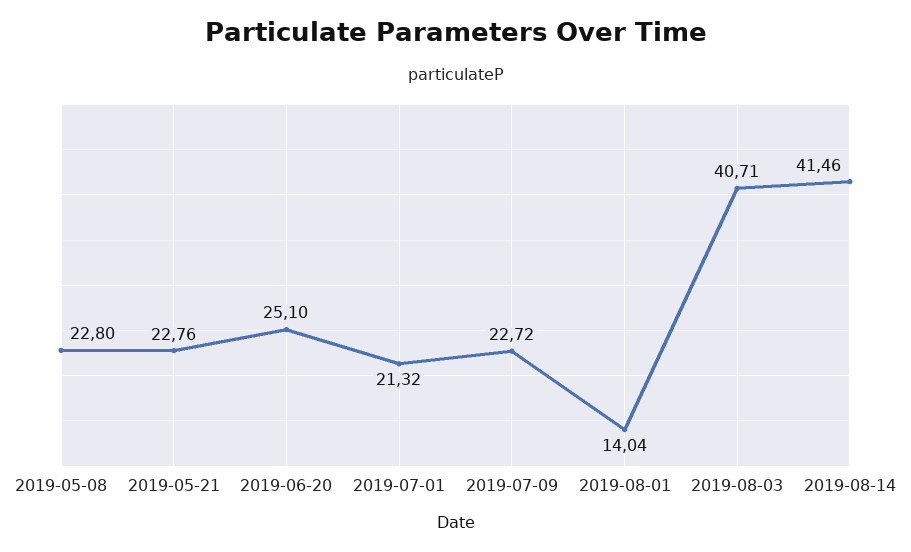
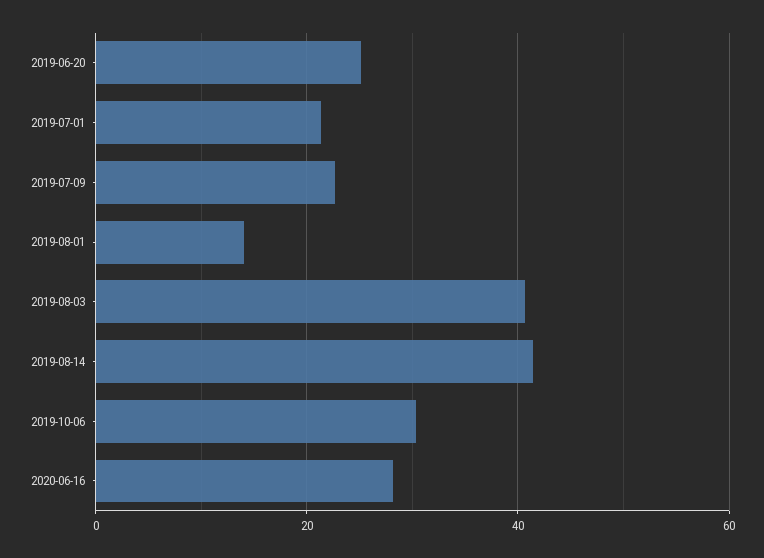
2019-05-08: 22.8 -> none
2019-05-21: 22.76 -> none
2019-10-06: none -> 30
2020-06-16: none -> 28

